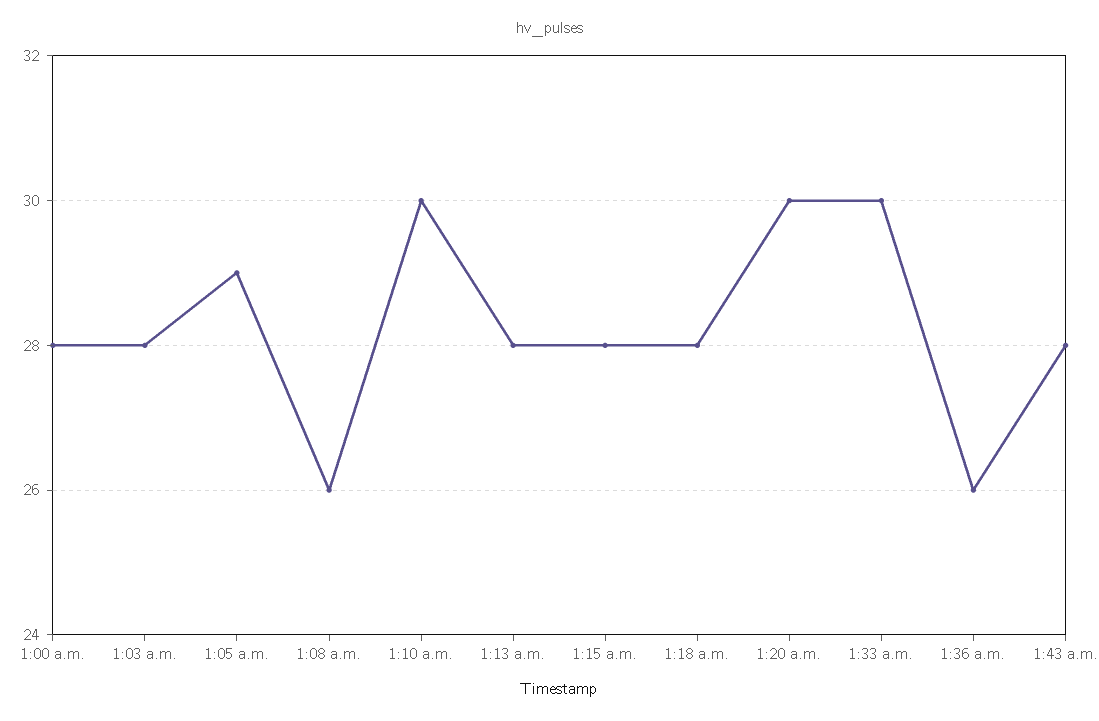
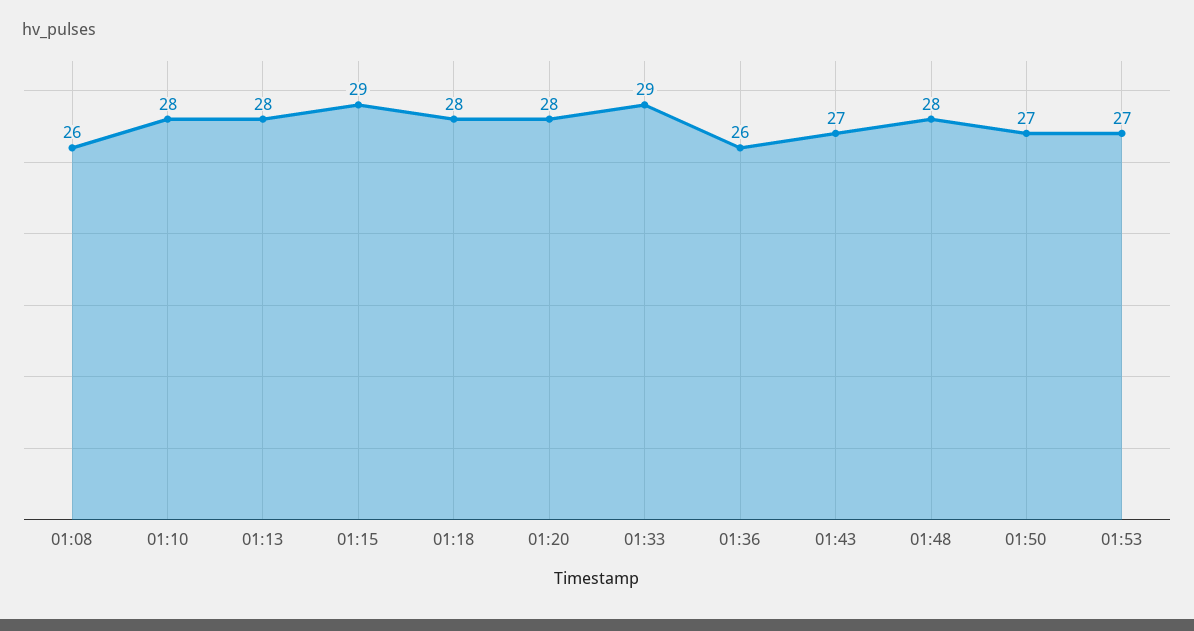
1:00 a.m.: 28 -> none
1:03 a.m.: 28 -> none
1:05 a.m.: 29 -> none
1:10 a.m.: 30 -> 28
1:15 a.m.: 28 -> 29
1:20 a.m.: 30 -> 28
1:33 a.m.: 30 -> 29
1:43 a.m.: 28 -> 27
01:48: none -> 28
01:50: none -> 27
01:53: none -> 27

